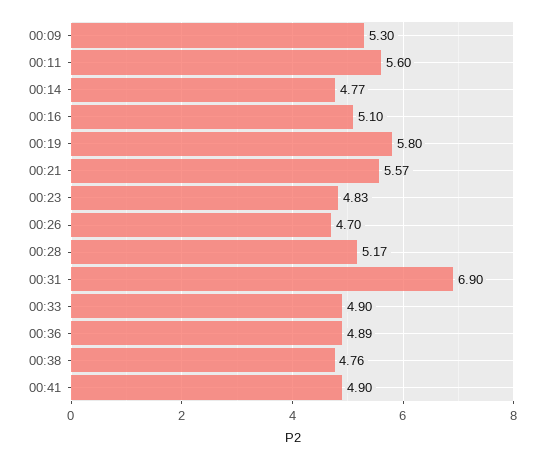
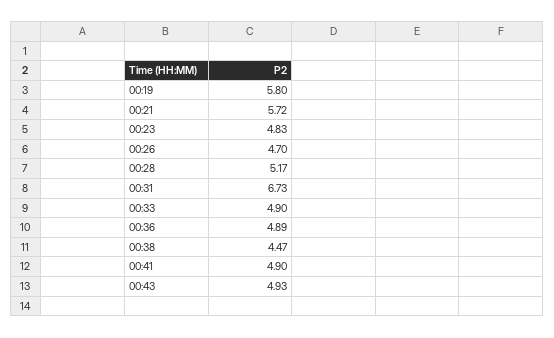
00:09: 5.3 -> none
00:11: 5.6 -> none
00:14: 4.77 -> none
00:16: 5.1 -> none
00:21: 5.57 -> 5.72
00:31: 6.9 -> 6.73
00:38: 4.76 -> 4.47
00:43: none -> 4.93

